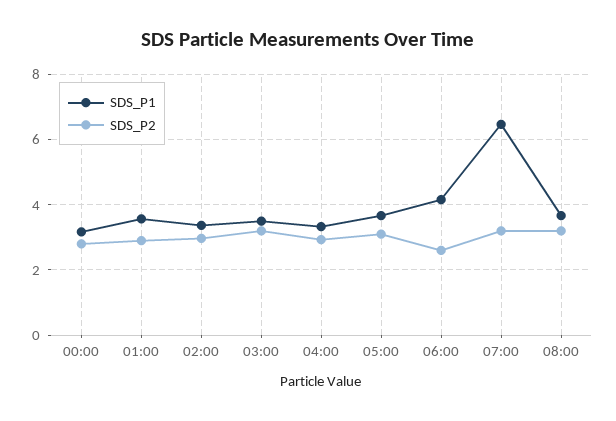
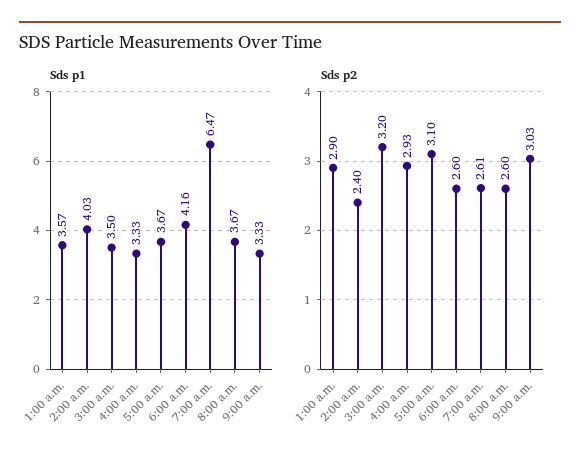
SDS_P1, 00:00: 3.2 -> none
SDS_P2, 00:00: 2.8 -> none
SDS_P1, 02:00: 3.4 -> 4.03
SDS_P2, 02:00: 3 -> 2.4
SDS_P2, 07:00: 3.2 -> 2.61
SDS_P2, 08:00: 3.2 -> 2.6
SDS_P1, 9:00 a.m.: none -> 3.33
SDS_P2, 9:00 a.m.: none -> 3.03

